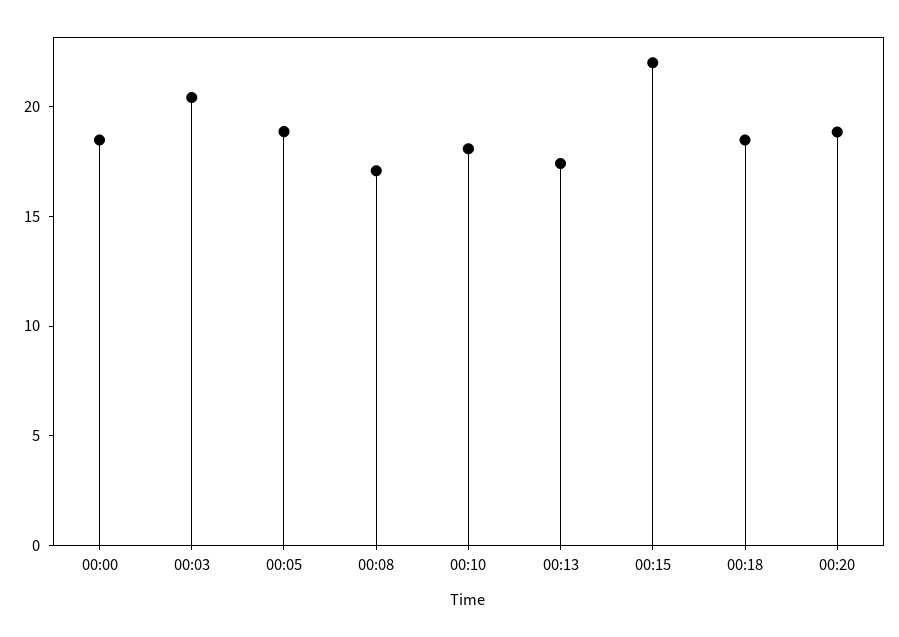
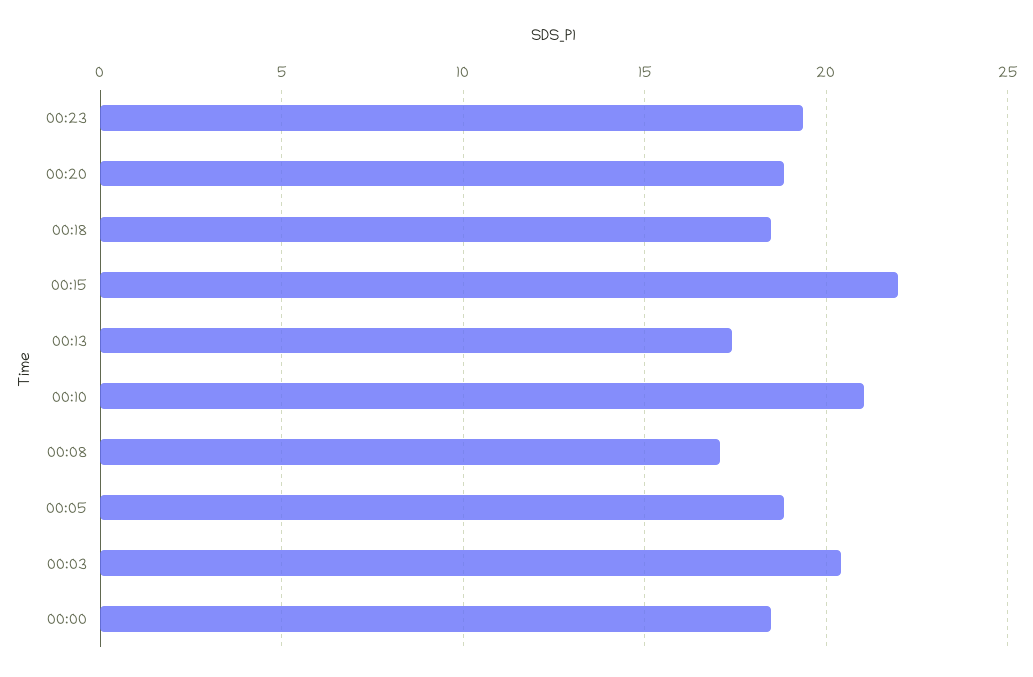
00:10: 18 -> 21
00:23: none -> 19.5

